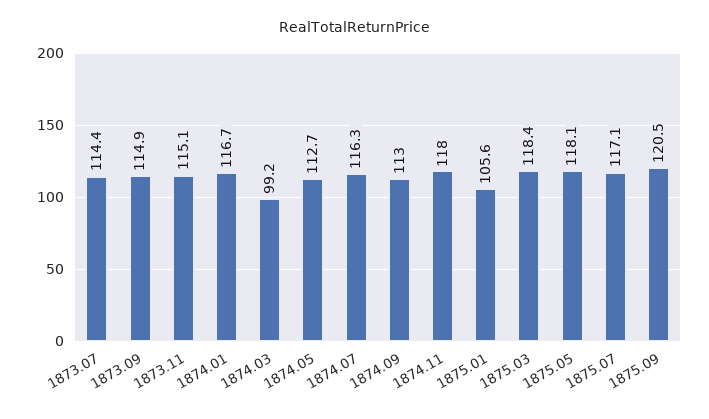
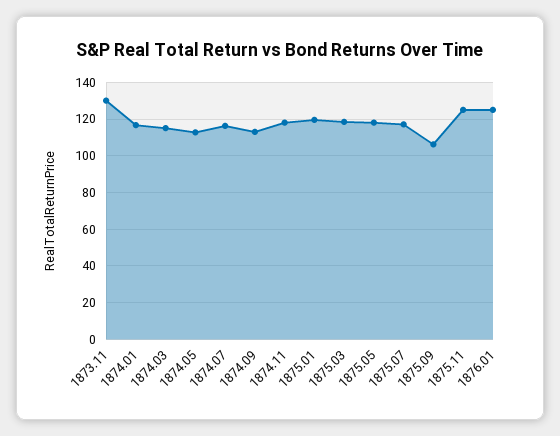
1873.07: 114.4 -> none
1873.09: 114.9 -> none
1873.11: 115.1 -> 130
1874.03: 99.2 -> 115
1875.01: 105.6 -> 120
1875.09: 120.5 -> 105
1875.11: none -> 125
1876.01: none -> 125

